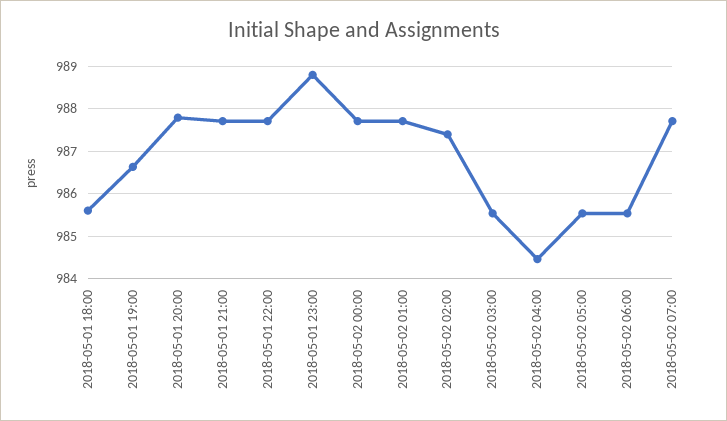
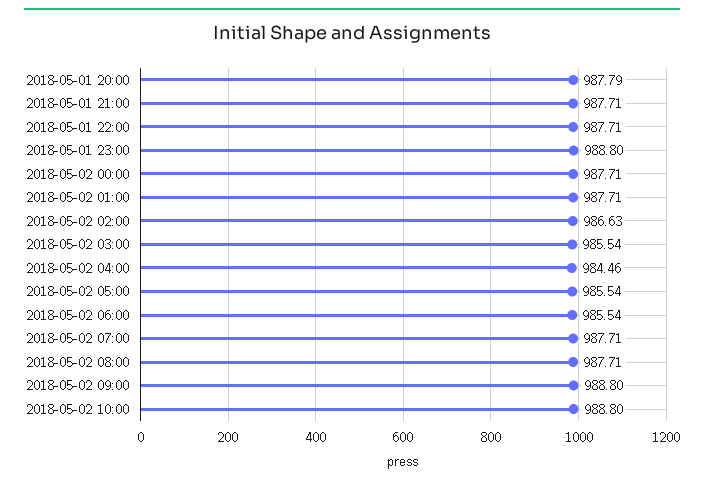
2018-05-01 18:00: 985.6 -> none
2018-05-01 19:00: 986.6 -> none
2018-05-02 02:00: 987.4 -> 986.63
2018-05-02 08:00: none -> 987.71
2018-05-02 09:00: none -> 988.8
2018-05-02 10:00: none -> 988.8

